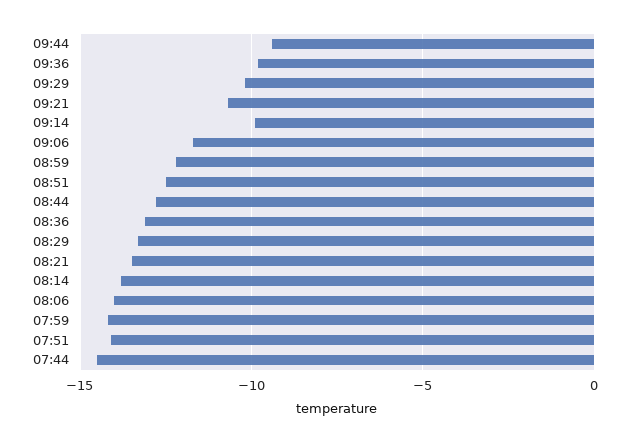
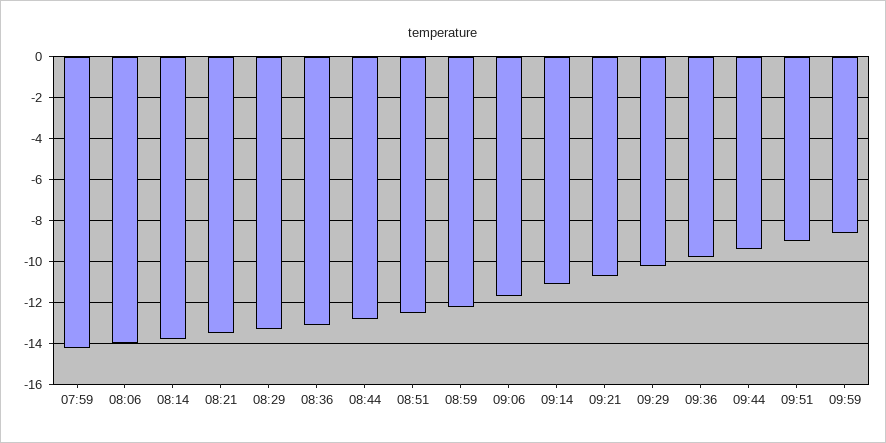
09:14: -10 -> -11
07:51: -14 -> none
07:44: -14.5 -> none
09:51: none -> -9
09:59: none -> -8.5

